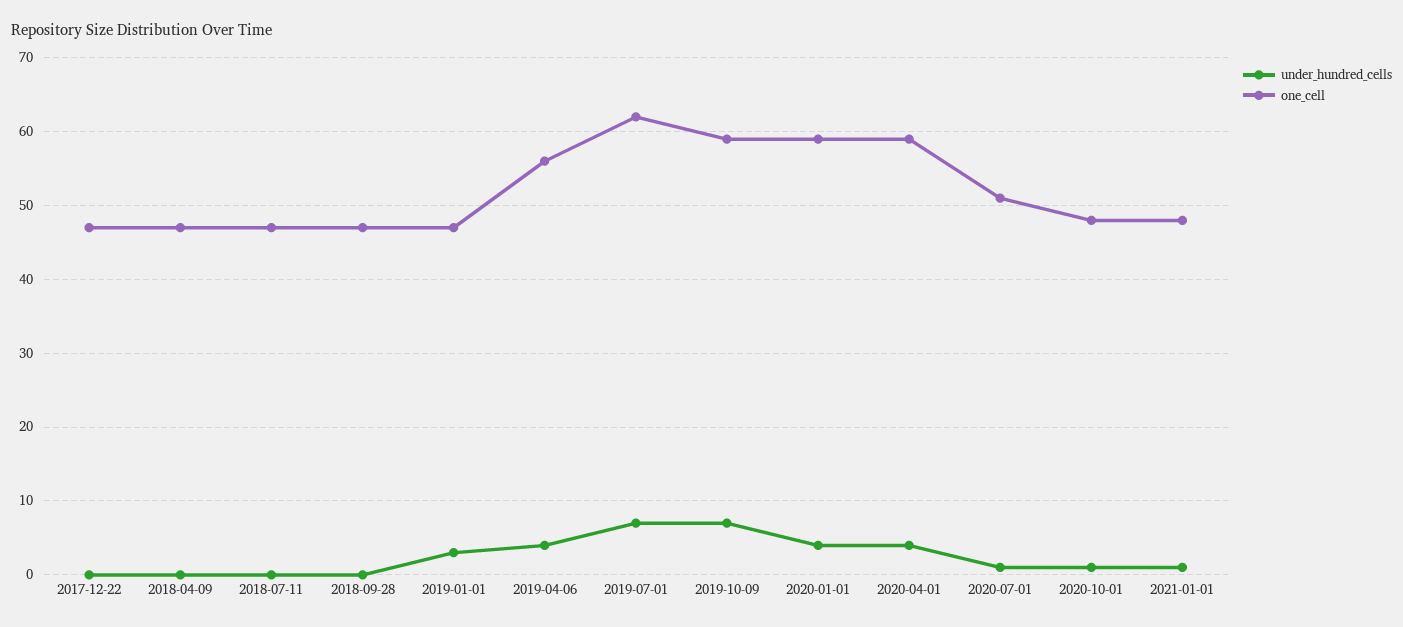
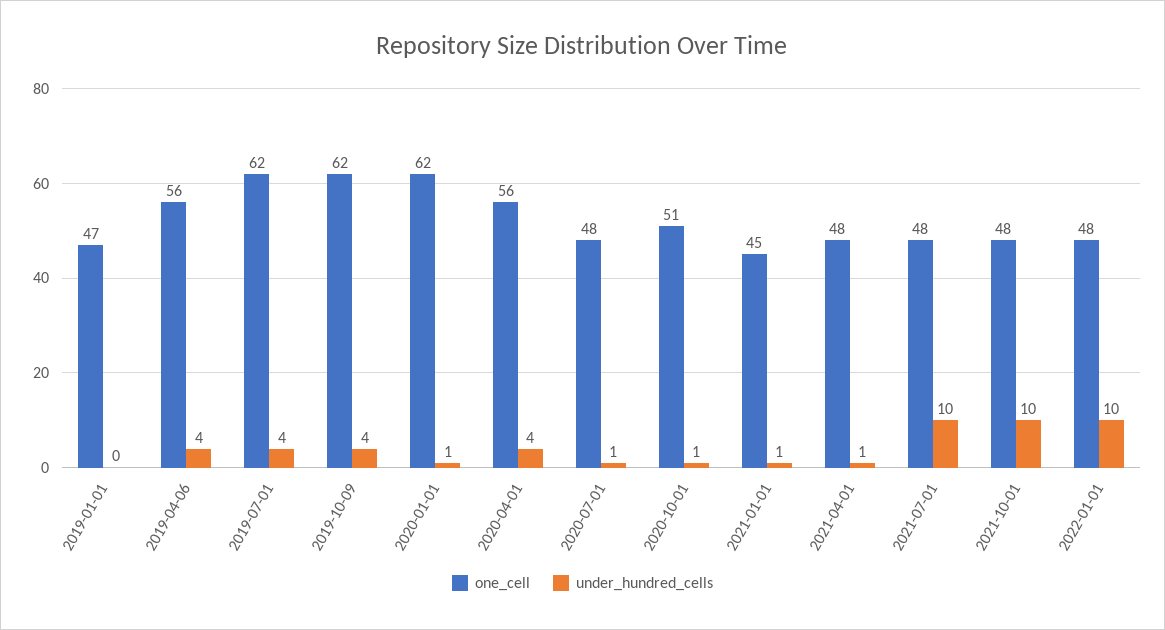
under_hundred_cells, 2017-12-22: 0 -> none
one_cell, 2017-12-22: 47 -> none
under_hundred_cells, 2018-04-09: 0 -> none
one_cell, 2018-04-09: 47 -> none
under_hundred_cells, 2018-07-11: 0 -> none
one_cell, 2018-07-11: 47 -> none
under_hundred_cells, 2018-09-28: 0 -> none
one_cell, 2018-09-28: 47 -> none
under_hundred_cells, 2019-01-01: 3 -> 0
under_hundred_cells, 2019-07-01: 7 -> 4
under_hundred_cells, 2019-10-09: 7 -> 4
one_cell, 2019-10-09: 59 -> 62
under_hundred_cells, 2020-01-01: 4 -> 1
one_cell, 2020-01-01: 59 -> 62
one_cell, 2020-04-01: 59 -> 56
one_cell, 2020-07-01: 51 -> 48
one_cell, 2020-10-01: 48 -> 51
one_cell, 2021-01-01: 48 -> 45
one_cell, 2021-04-01: none -> 48
under_hundred_cells, 2021-04-01: none -> 1
one_cell, 2021-07-01: none -> 48
under_hundred_cells, 2021-07-01: none -> 10
one_cell, 2021-10-01: none -> 48
under_hundred_cells, 2021-10-01: none -> 10
one_cell, 2022-01-01: none -> 48
under_hundred_cells, 2022-01-01: none -> 10

